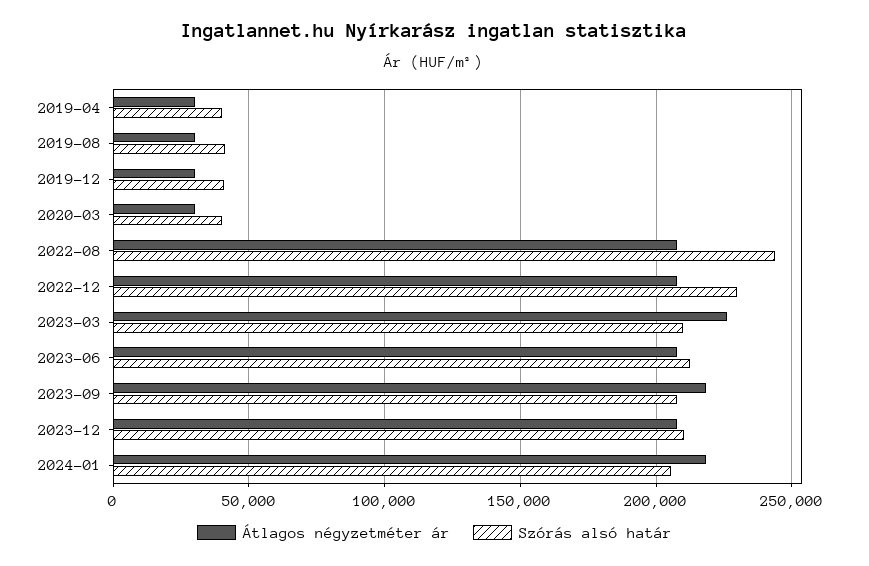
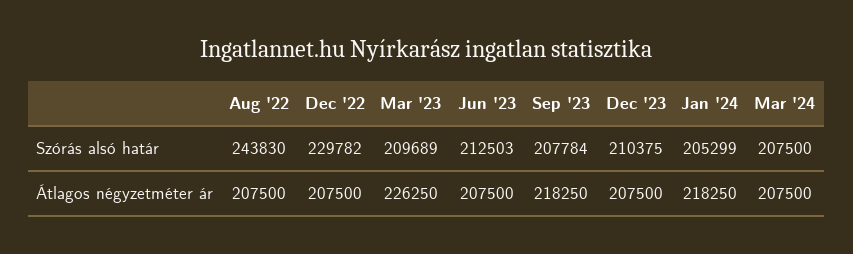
Átlagos négyzetméter ár, 2019-04: 30000 -> none
Szórás alsó határ, 2019-04: 40000 -> none
Átlagos négyzetméter ár, 2019-08: 30000 -> none
Szórás alsó határ, 2019-08: 40000 -> none
Átlagos négyzetméter ár, 2019-12: 30000 -> none
Szórás alsó határ, 2019-12: 40000 -> none
Átlagos négyzetméter ár, 2020-03: 30000 -> none
Szórás alsó határ, 2020-03: 40000 -> none
Szórás alsó határ, Mar '24: none -> 207500
Átlagos négyzetméter ár, Mar '24: none -> 207500

